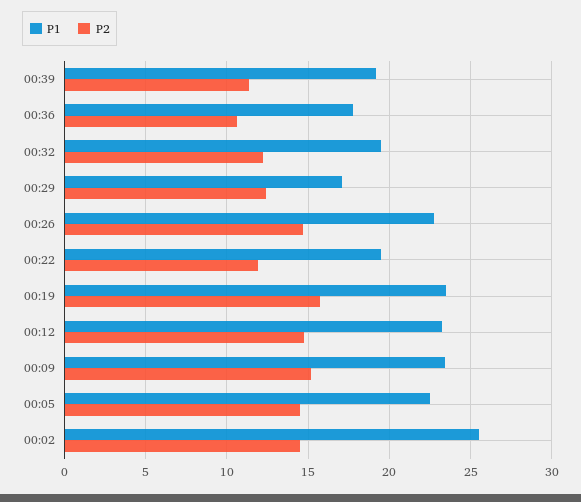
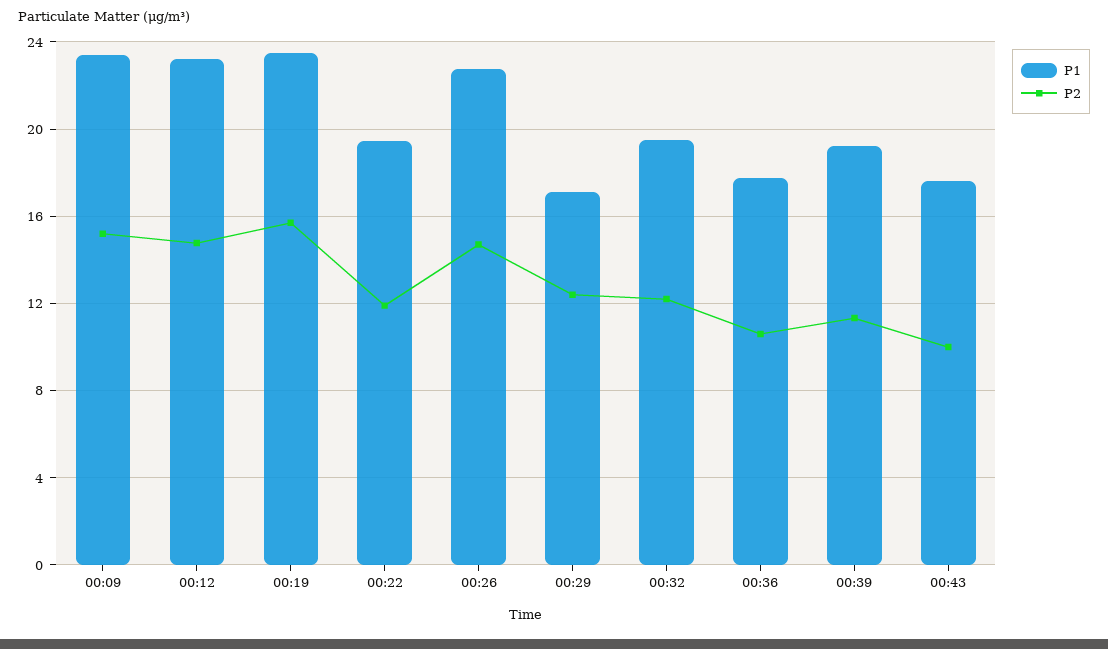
P1, 00:05: 22.5 -> none
P2, 00:05: 14.5 -> none
P1, 00:02: 25.5 -> none
P2, 00:02: 14.5 -> none
P1, 00:43: none -> 17.5
P2, 00:43: none -> 10

